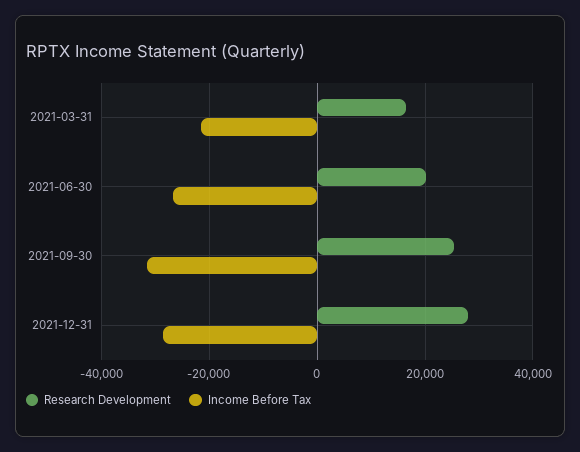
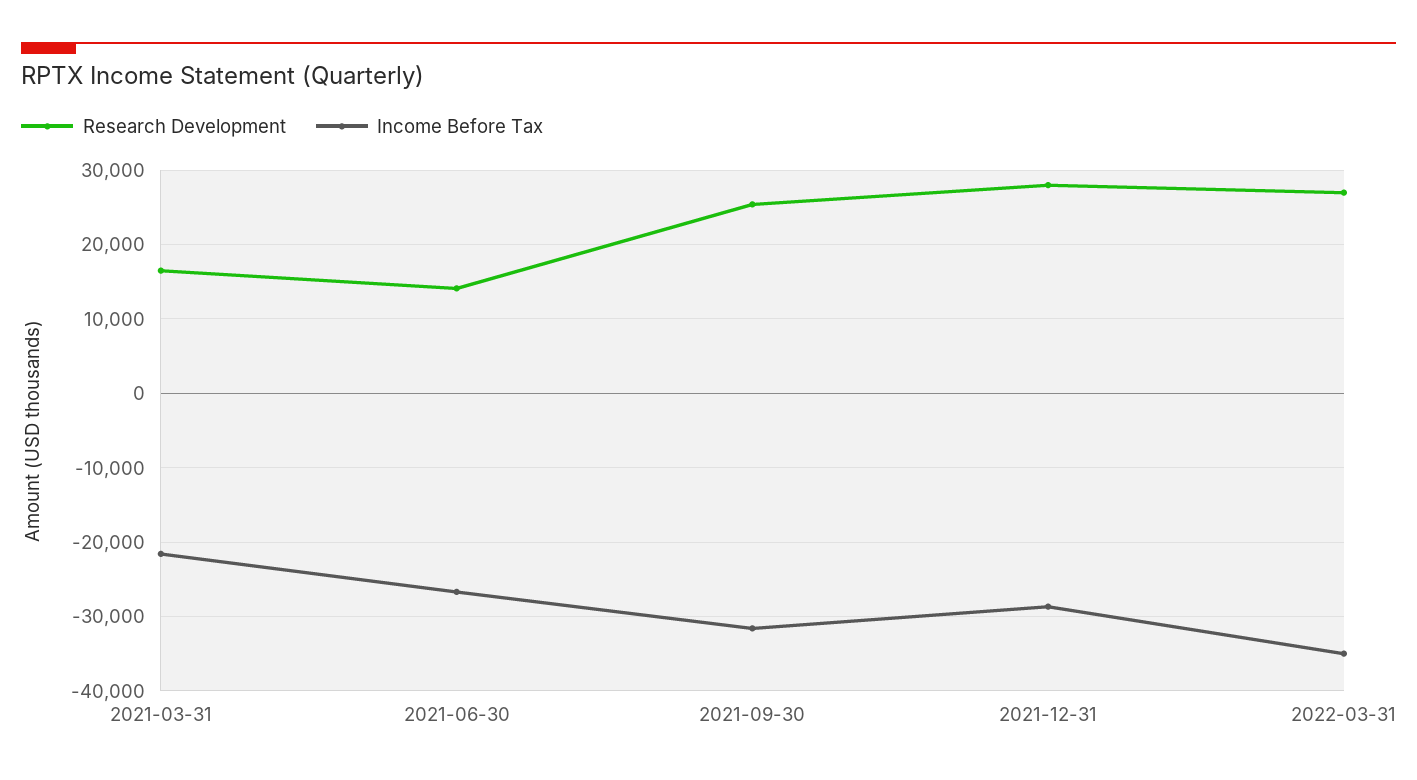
Research Development, 2021-06-30: 20000 -> 14000
Research Development, 2022-03-31: none -> 27000
Income Before Tax, 2022-03-31: none -> -35000

